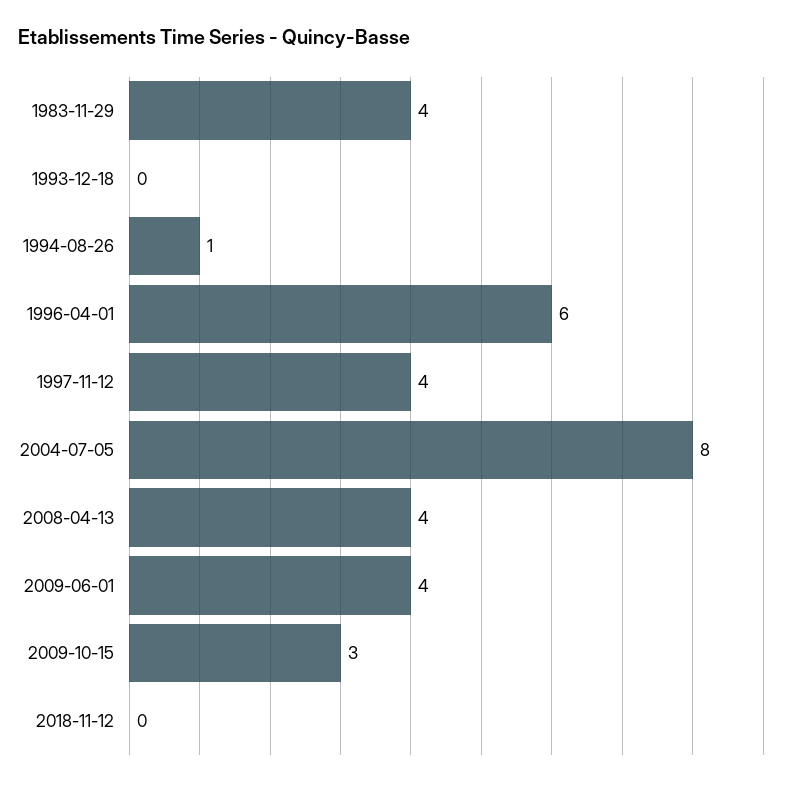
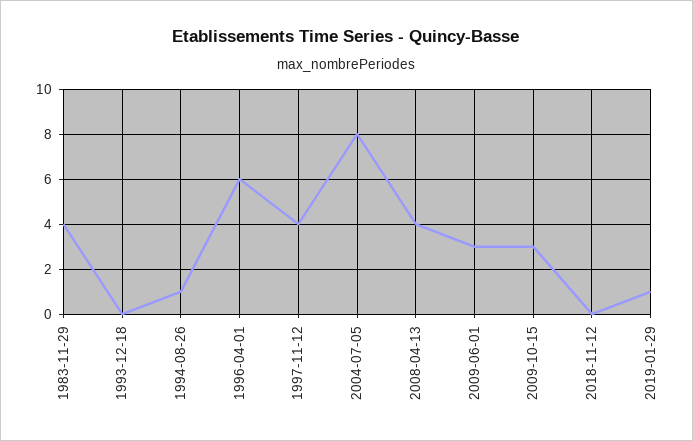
2009-06-01: 4 -> 3
2019-01-29: none -> 1

